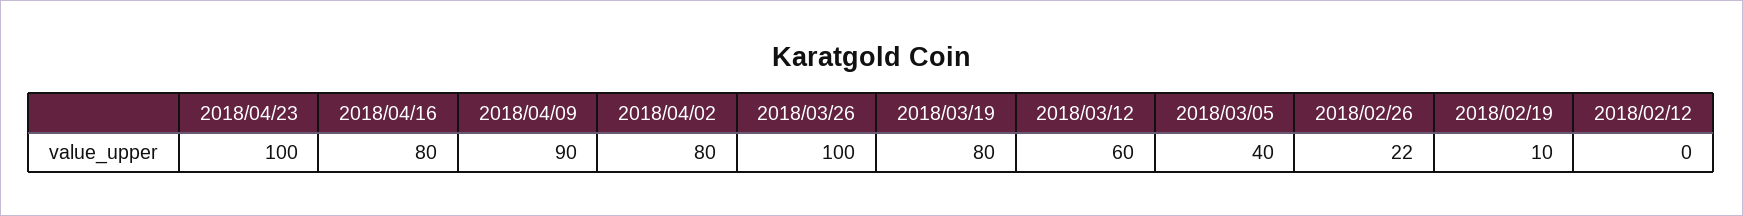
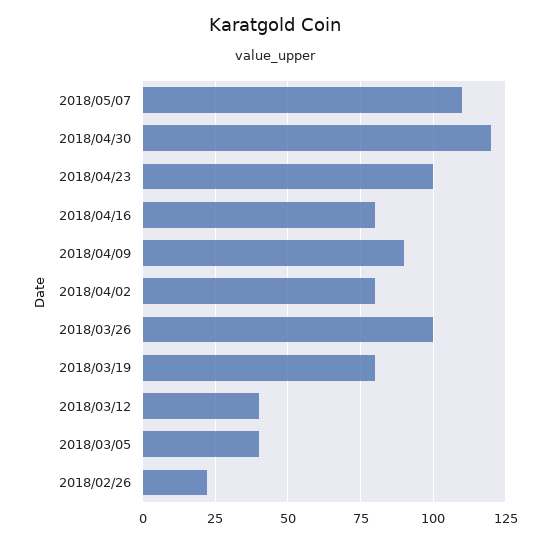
2018/03/12: 60 -> 40
2018/02/19: 10 -> none
2018/02/12: 0 -> none
2018/05/07: none -> 110
2018/04/30: none -> 120

